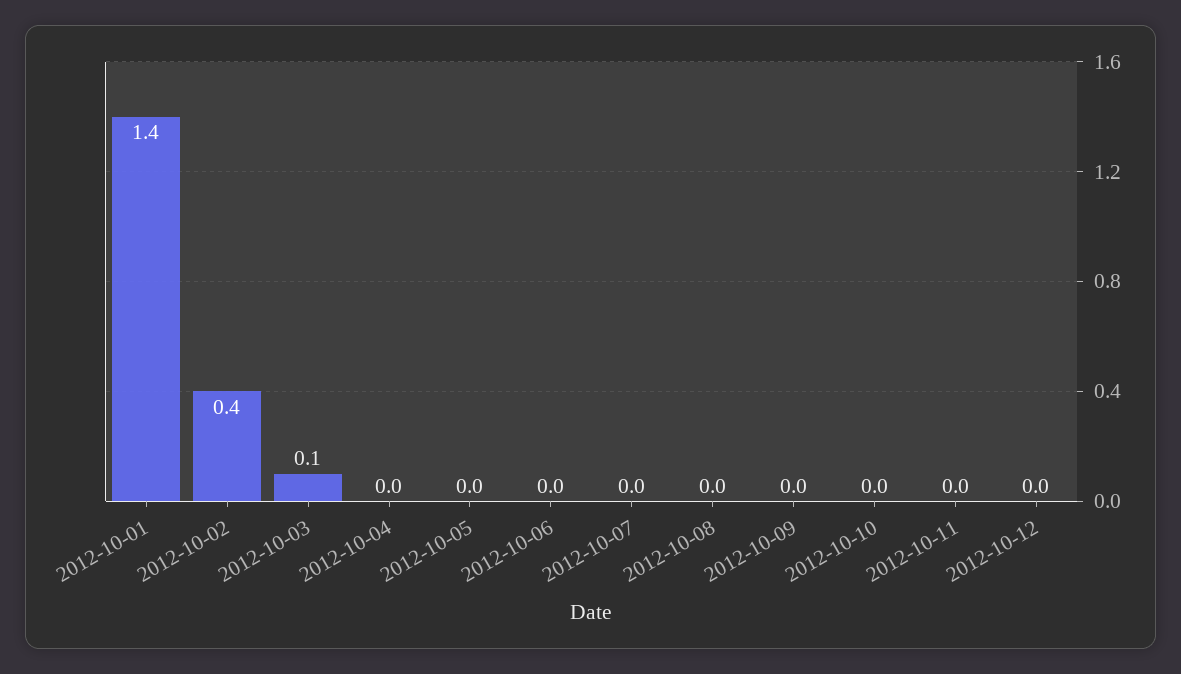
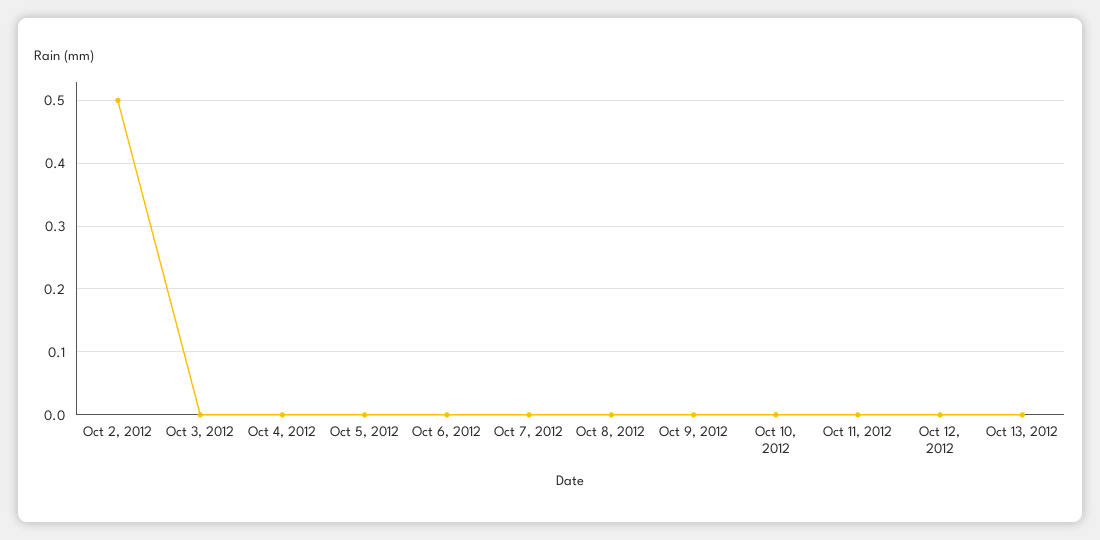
2012-10-01: 1.4 -> none
2012-10-02: 0.4 -> 0.5
2012-10-03: 0.1 -> 0
Oct 13, 2012: none -> 0

